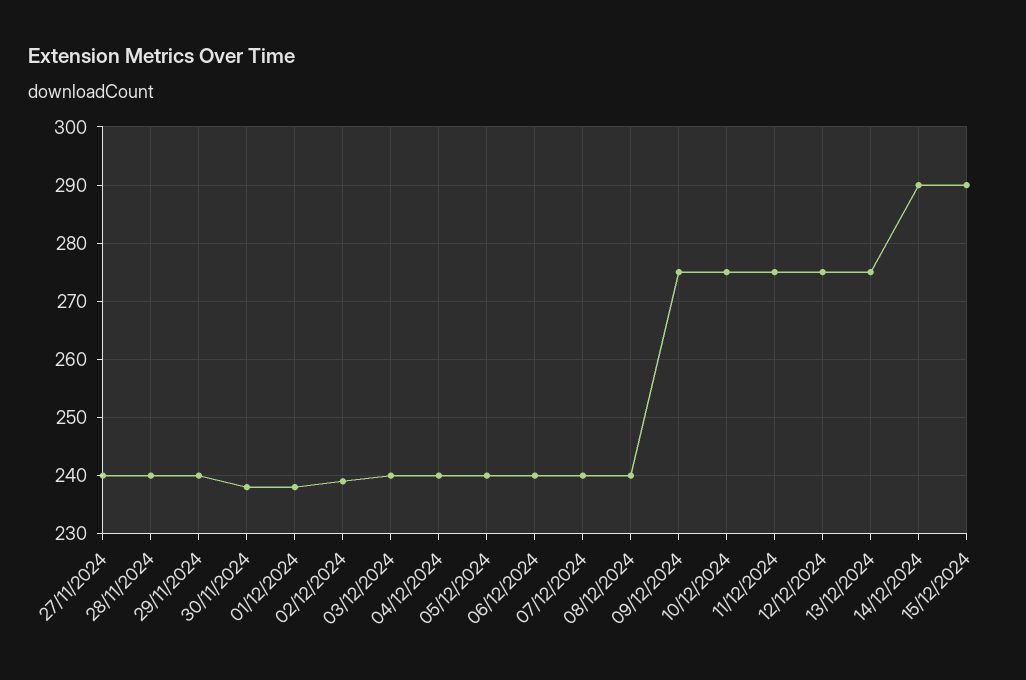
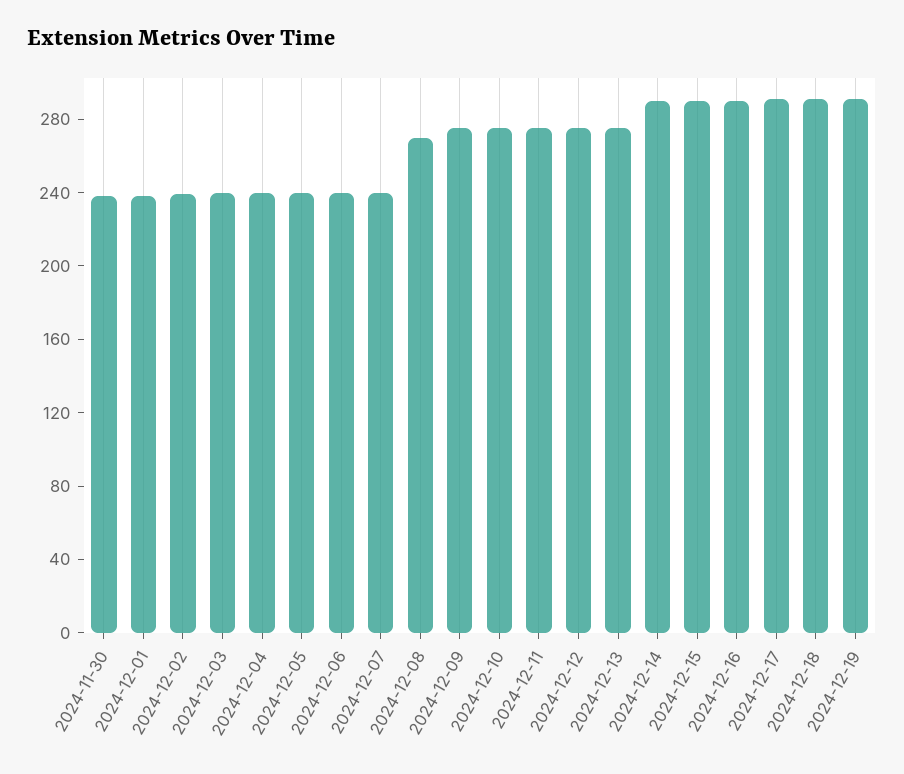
27/11/2024: 240 -> none
28/11/2024: 240 -> none
29/11/2024: 240 -> none
08/12/2024: 240 -> 270
2024-12-16: none -> 290
2024-12-17: none -> 290
2024-12-18: none -> 290
2024-12-19: none -> 290

